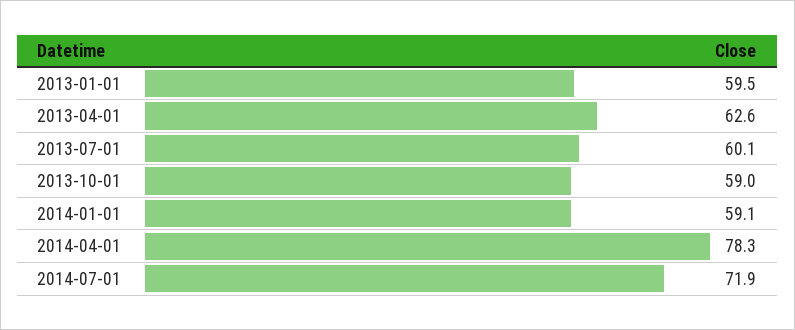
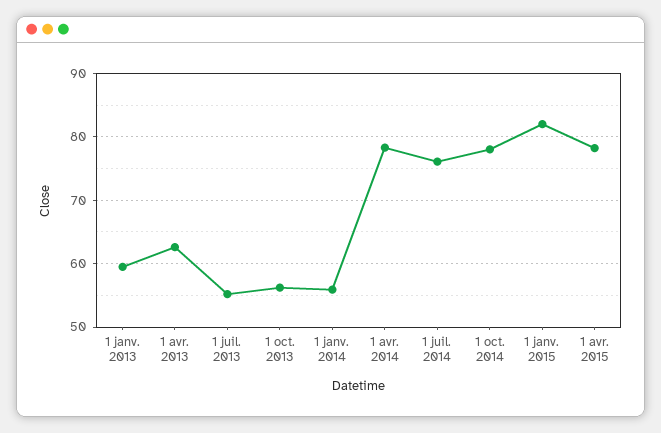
2013-07-01: 60.1 -> 55
2013-10-01: 59 -> 56
2014-01-01: 59.1 -> 56
2014-07-01: 71.9 -> 76
1 oct. 2014: none -> 78
1 janv. 2015: none -> 82
1 avr. 2015: none -> 78

